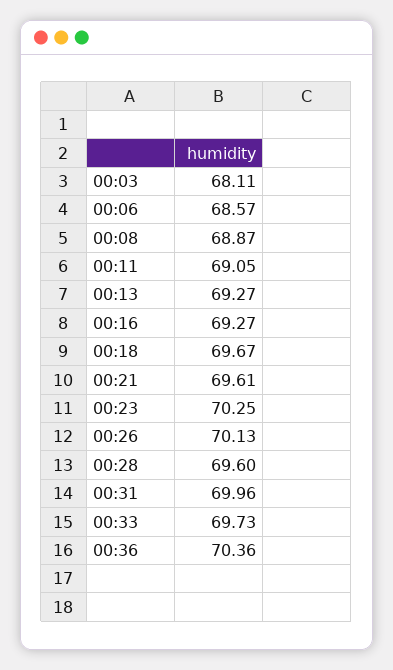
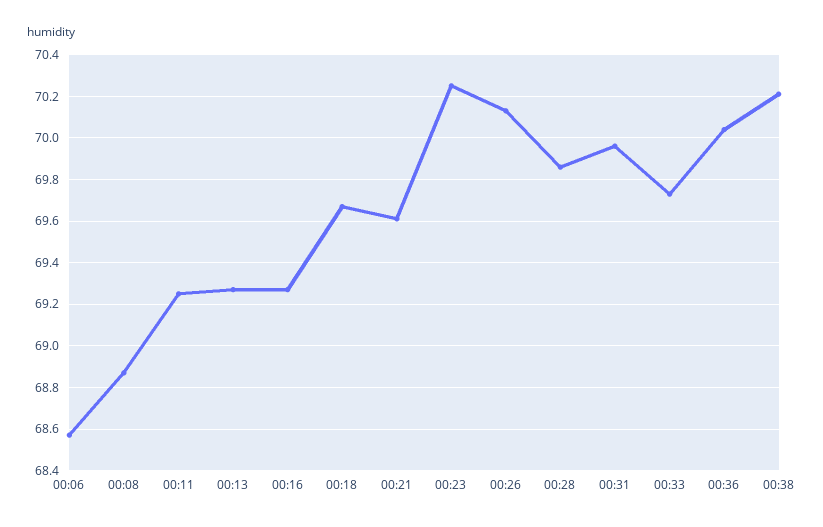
00:03: 68.11 -> none
00:11: 69.05 -> 69.25
00:28: 69.6 -> 69.85
00:36: 70.36 -> 70.05
00:38: none -> 70.2

